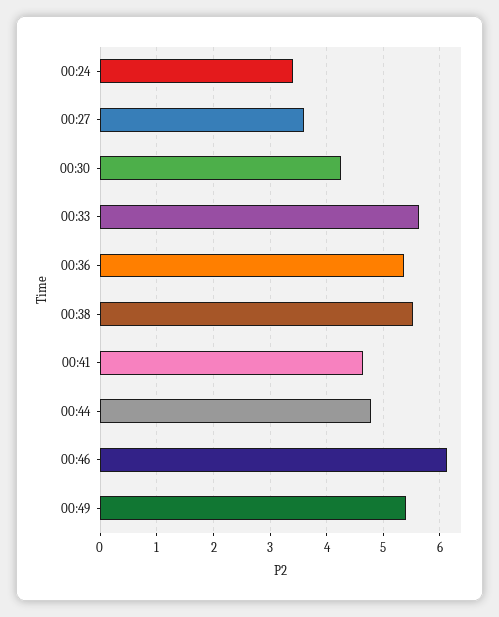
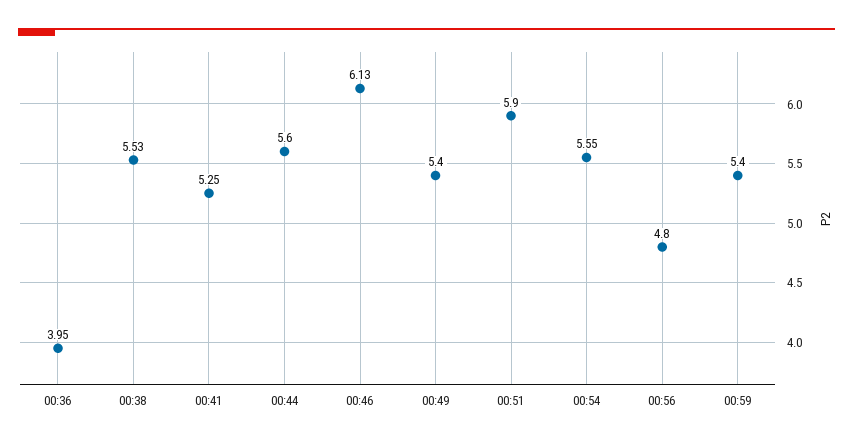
00:24: 3.4 -> none
00:27: 3.6 -> none
00:30: 4.2 -> none
00:33: 5.6 -> none
00:36: 5.4 -> 3.95
00:41: 4.6 -> 5.25
00:44: 4.8 -> 5.6
00:51: none -> 5.9
00:54: none -> 5.55
00:56: none -> 4.8
00:59: none -> 5.4

